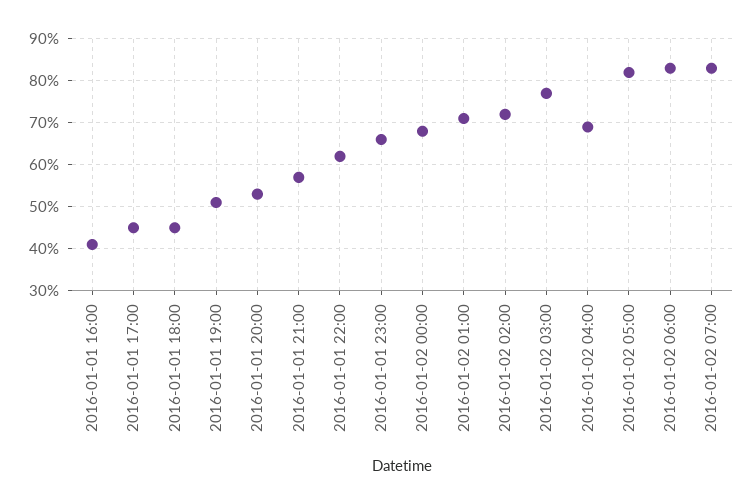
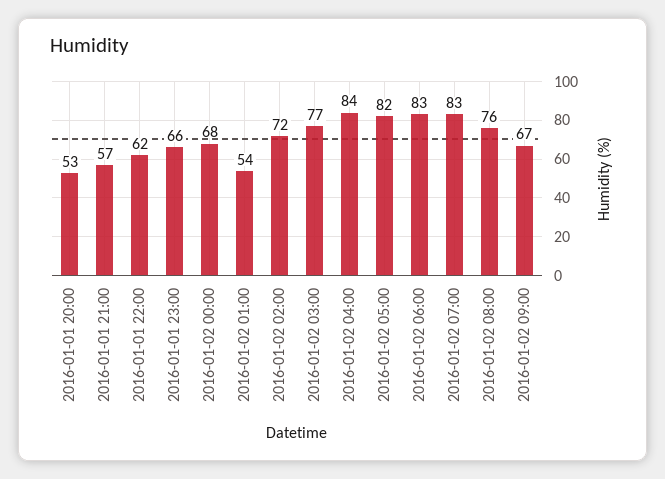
2016-01-01 16:00: 40 -> none
2016-01-01 17:00: 45 -> none
2016-01-01 18:00: 45 -> none
2016-01-01 19:00: 50 -> none
2016-01-02 01:00: 70 -> 54
2016-01-02 04:00: 70 -> 84
2016-01-02 08:00: none -> 76
2016-01-02 09:00: none -> 67

